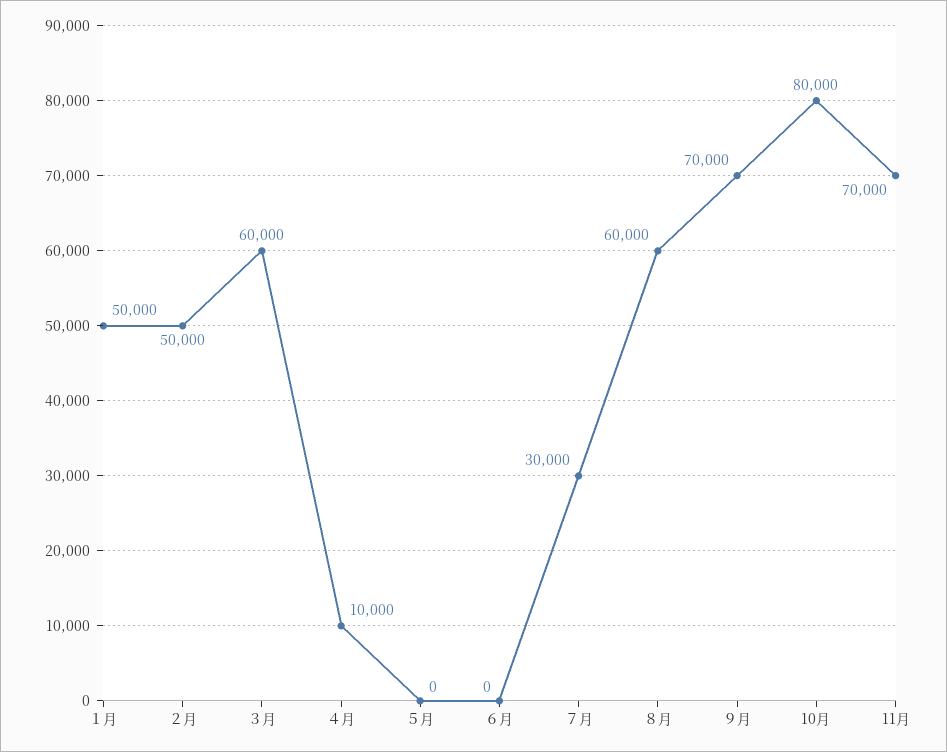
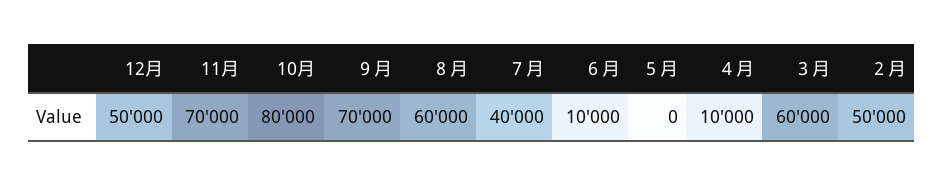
１月: 50000 -> none
６月: 0 -> 10000
７月: 30000 -> 40000
12月: none -> 50000

